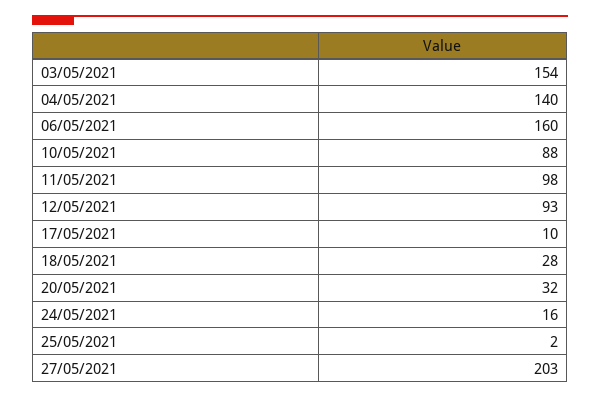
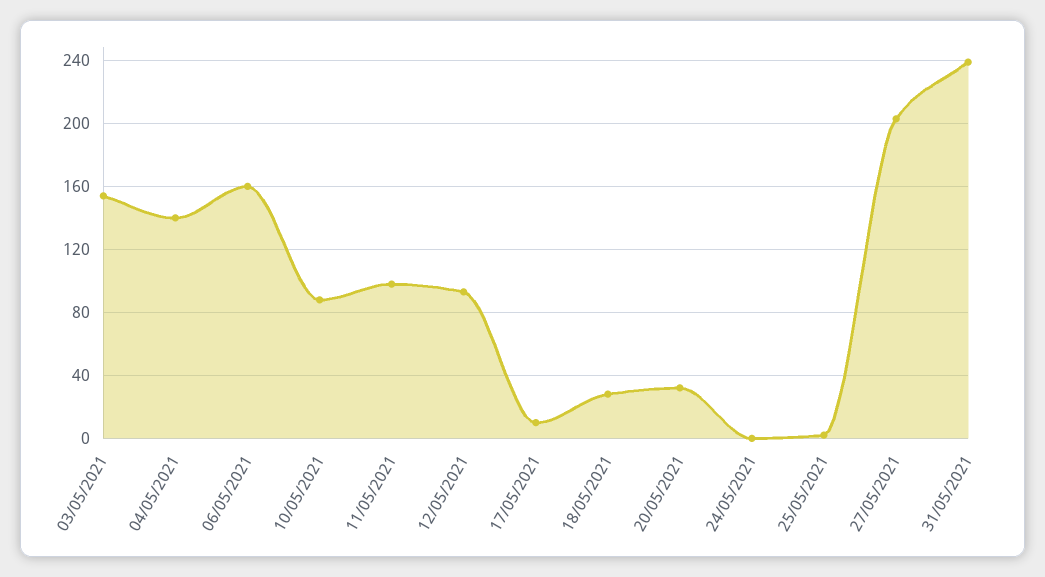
24/05/2021: 16 -> 0
31/05/2021: none -> 240

